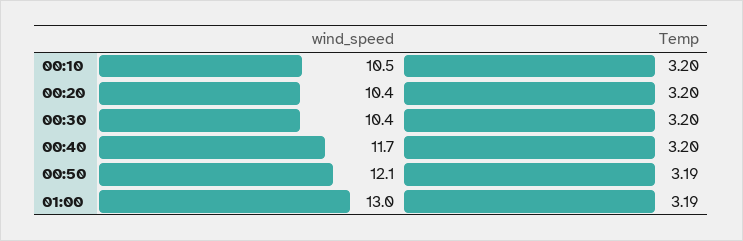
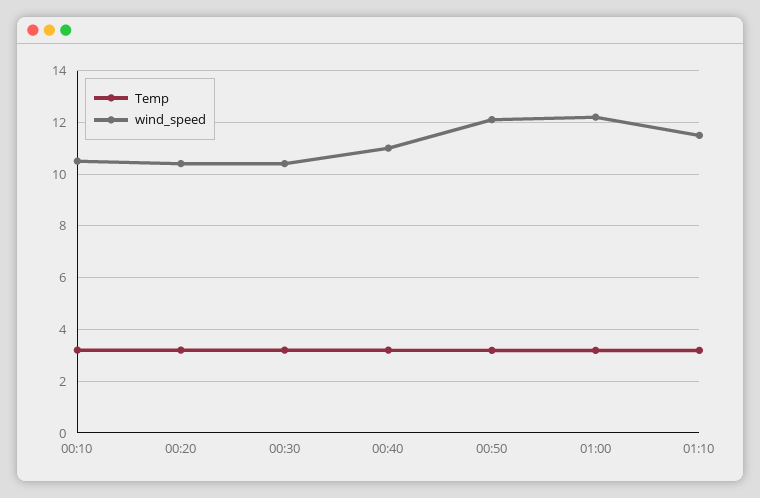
wind_speed, 00:40: 11.7 -> 11
wind_speed, 01:00: 13 -> 12.25
Temp, 01:10: none -> 3.25
wind_speed, 01:10: none -> 11.5

